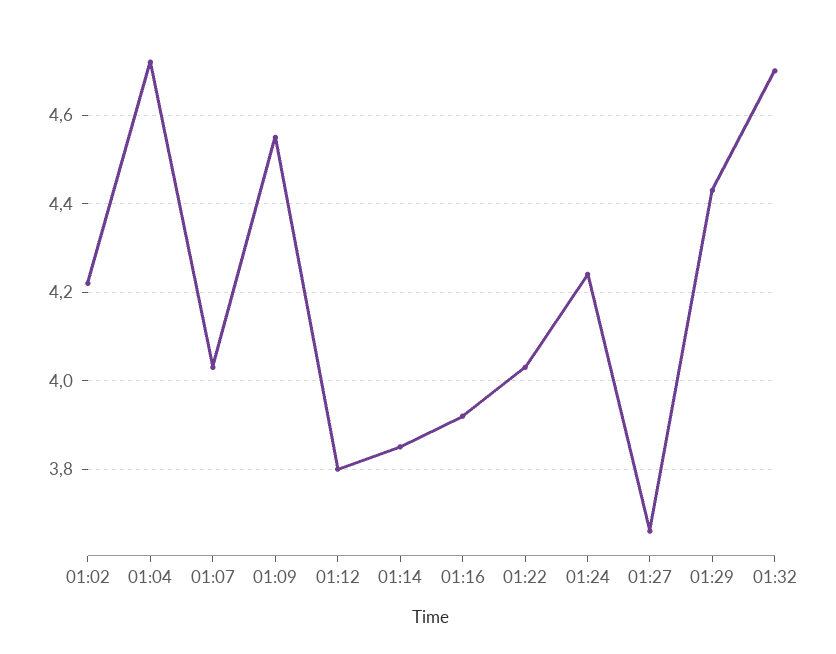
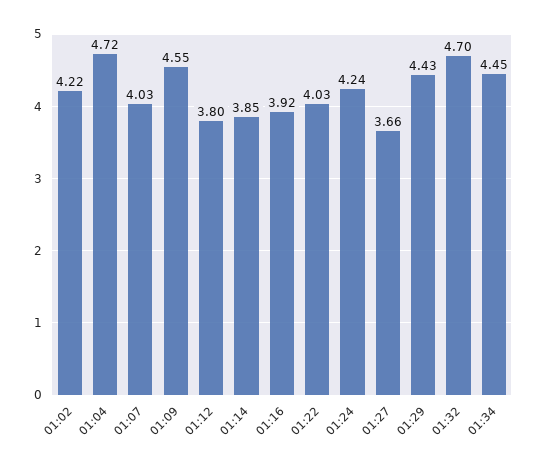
01:34: none -> 4.45

